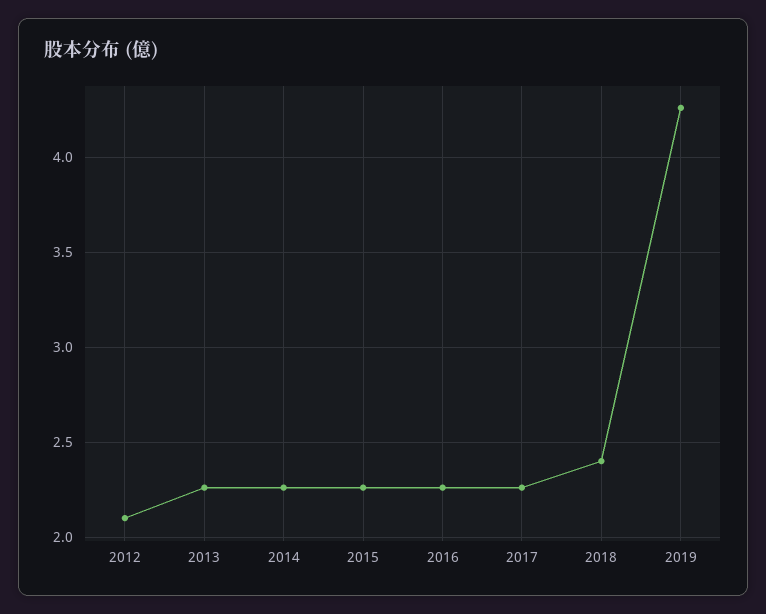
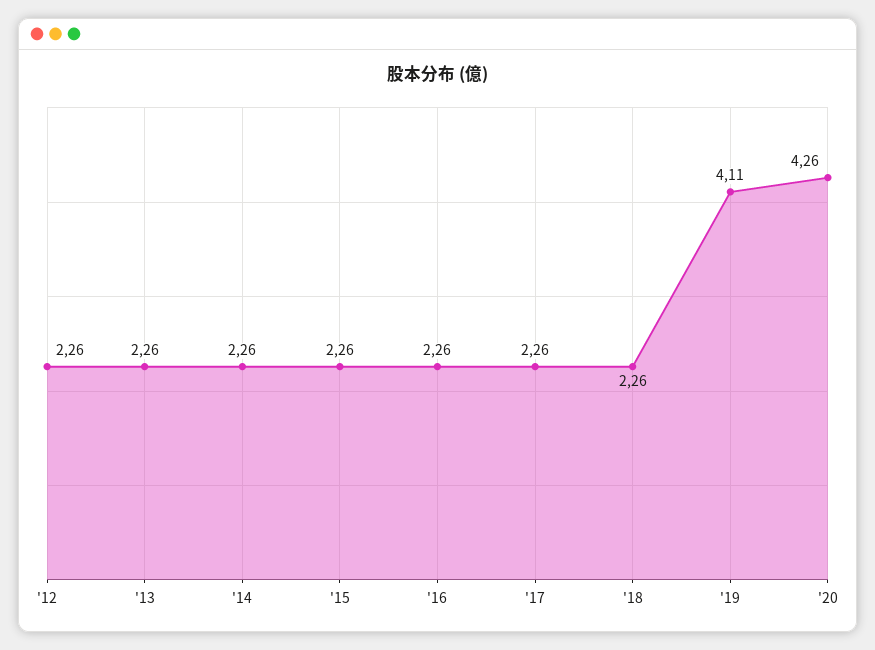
2012: 2.1 -> 2.26
2018: 2.4 -> 2.26
2019: 4.25 -> 4.11
'20: none -> 4.26

